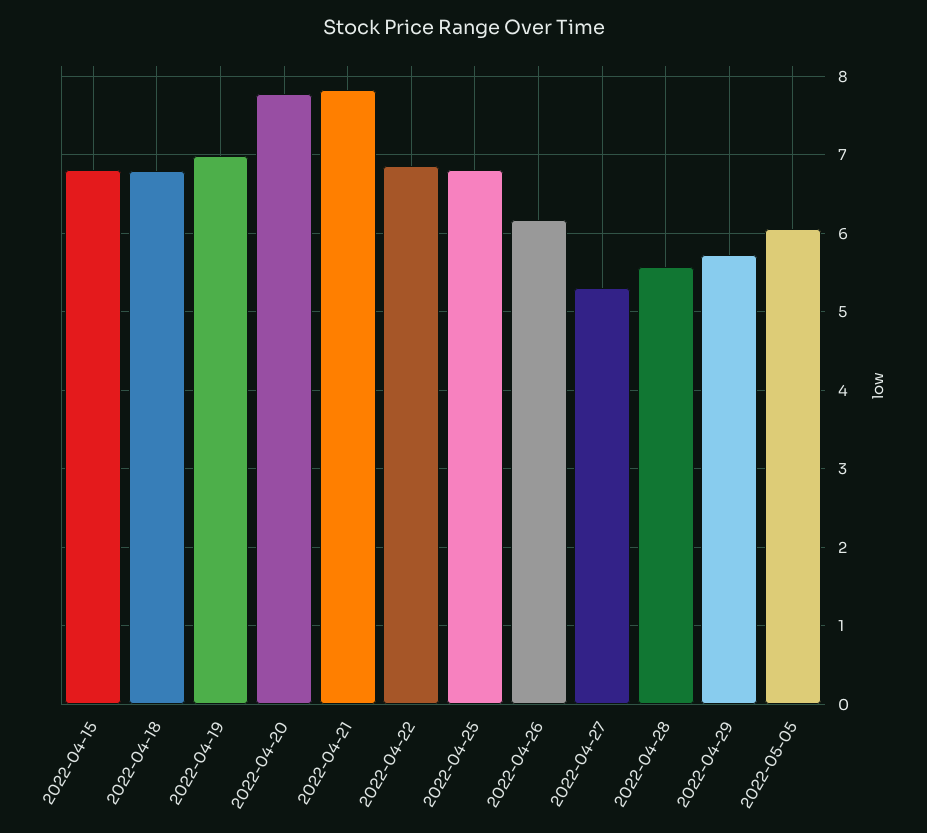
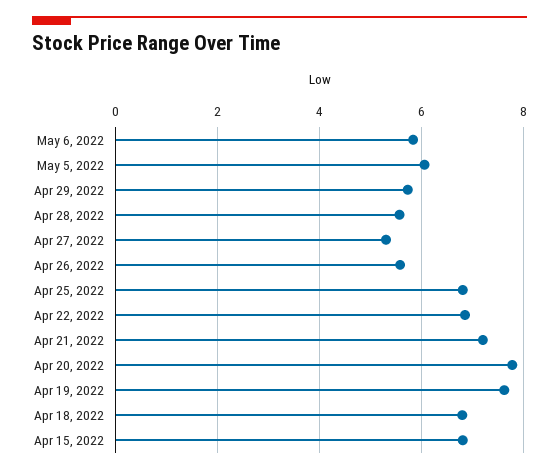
2022-04-19: 7 -> 7.6
2022-04-21: 7.8 -> 7.2
2022-04-26: 6.2 -> 5.6
May 6, 2022: none -> 5.8

